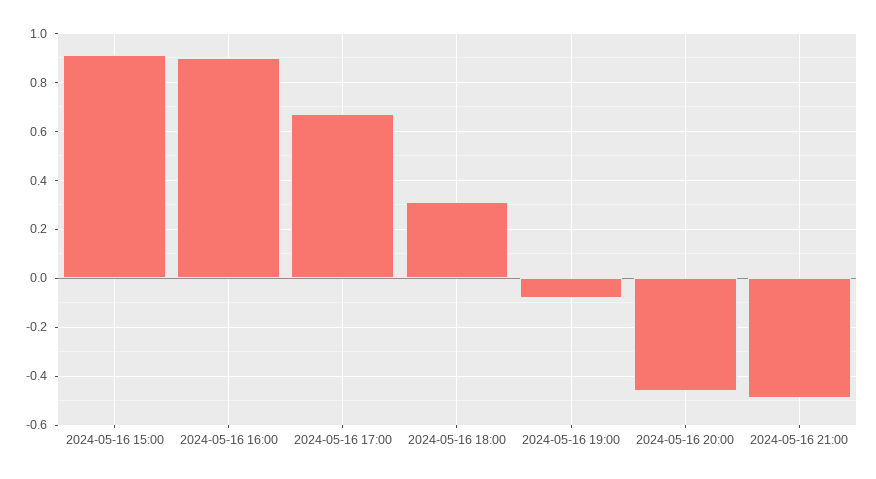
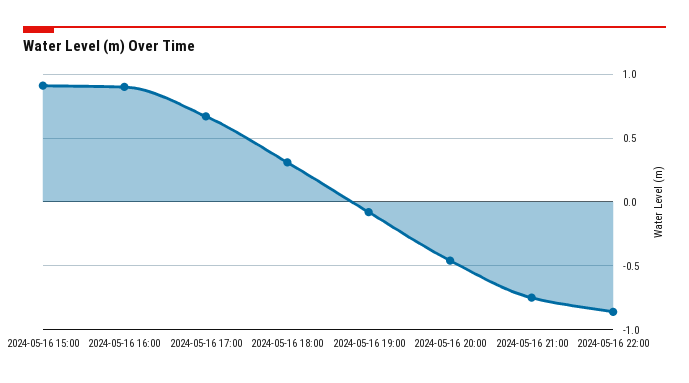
2024-05-16 21:00: -0.5 -> -0.75
2024-05-16 22:00: none -> -0.85

